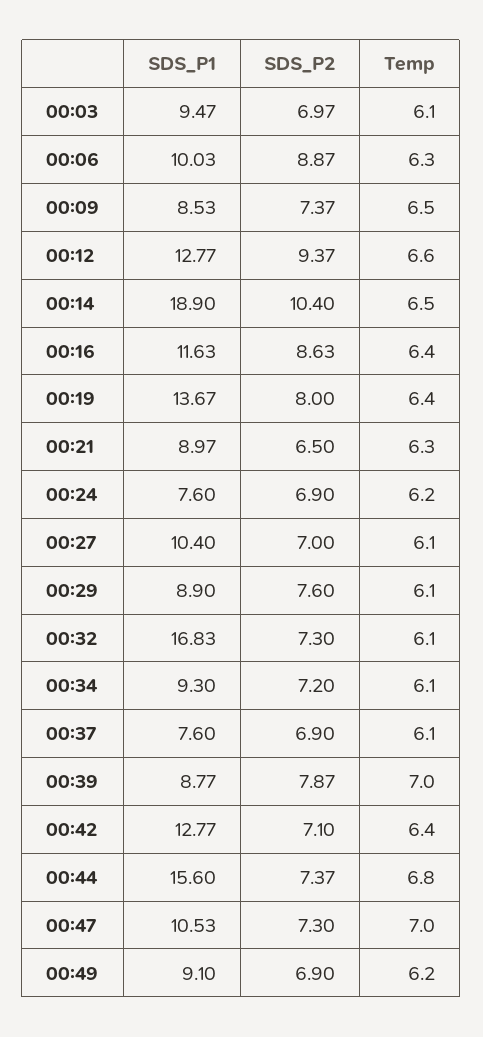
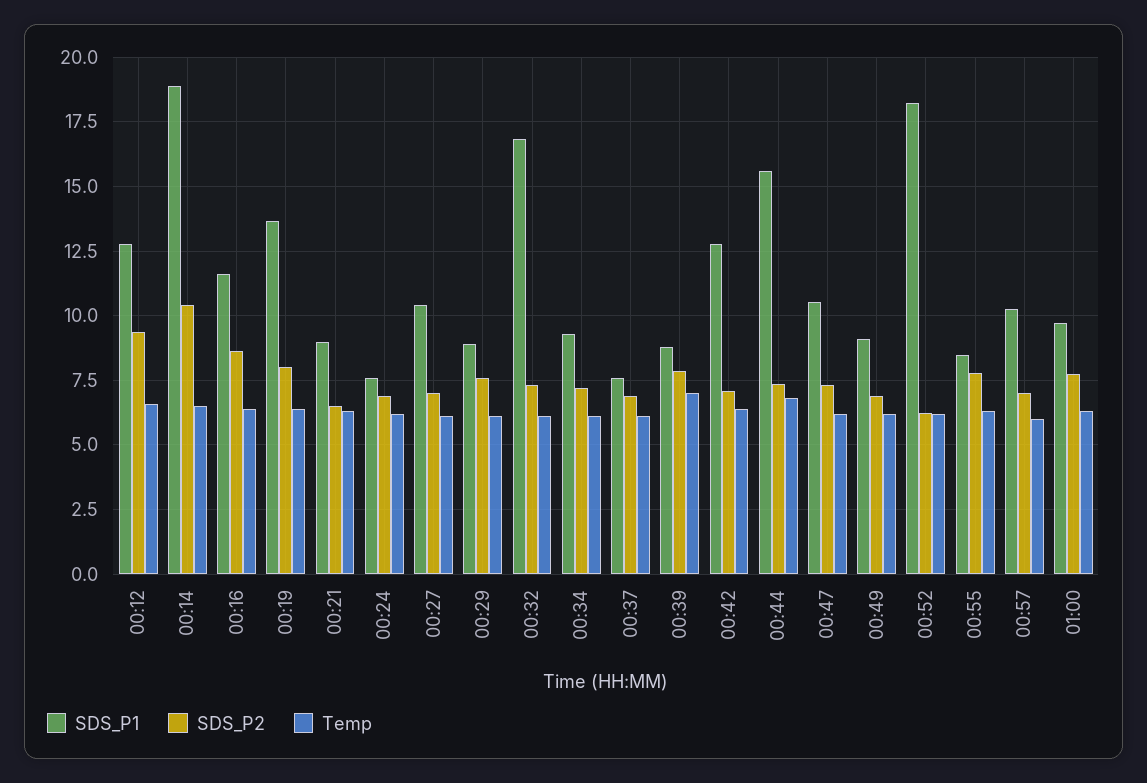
SDS_P1, 00:03: 9.47 -> none
SDS_P2, 00:03: 6.97 -> none
Temp, 00:03: 6.1 -> none
SDS_P1, 00:06: 10.03 -> none
SDS_P2, 00:06: 8.87 -> none
Temp, 00:06: 6.3 -> none
SDS_P1, 00:09: 8.53 -> none
SDS_P2, 00:09: 7.37 -> none
Temp, 00:09: 6.5 -> none
Temp, 00:47: 7 -> 6.25
SDS_P1, 00:52: none -> 18.25
SDS_P2, 00:52: none -> 6.25
Temp, 00:52: none -> 6.25
SDS_P1, 00:55: none -> 8.5
SDS_P2, 00:55: none -> 7.75
Temp, 00:55: none -> 6.25
SDS_P1, 00:57: none -> 10.25
SDS_P2, 00:57: none -> 7
Temp, 00:57: none -> 6
SDS_P1, 01:00: none -> 9.75
SDS_P2, 01:00: none -> 7.75
Temp, 01:00: none -> 6.25

